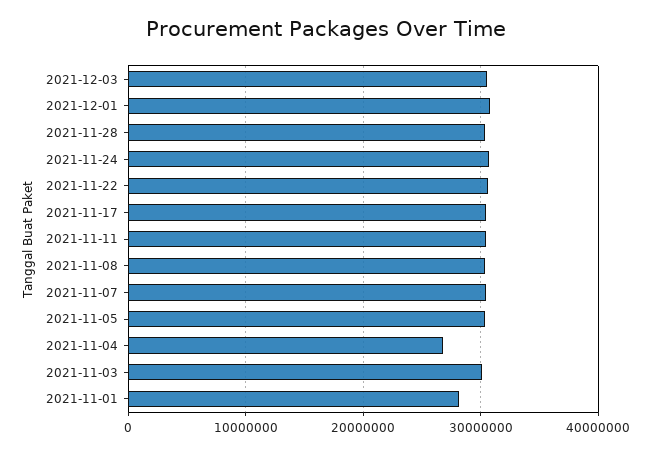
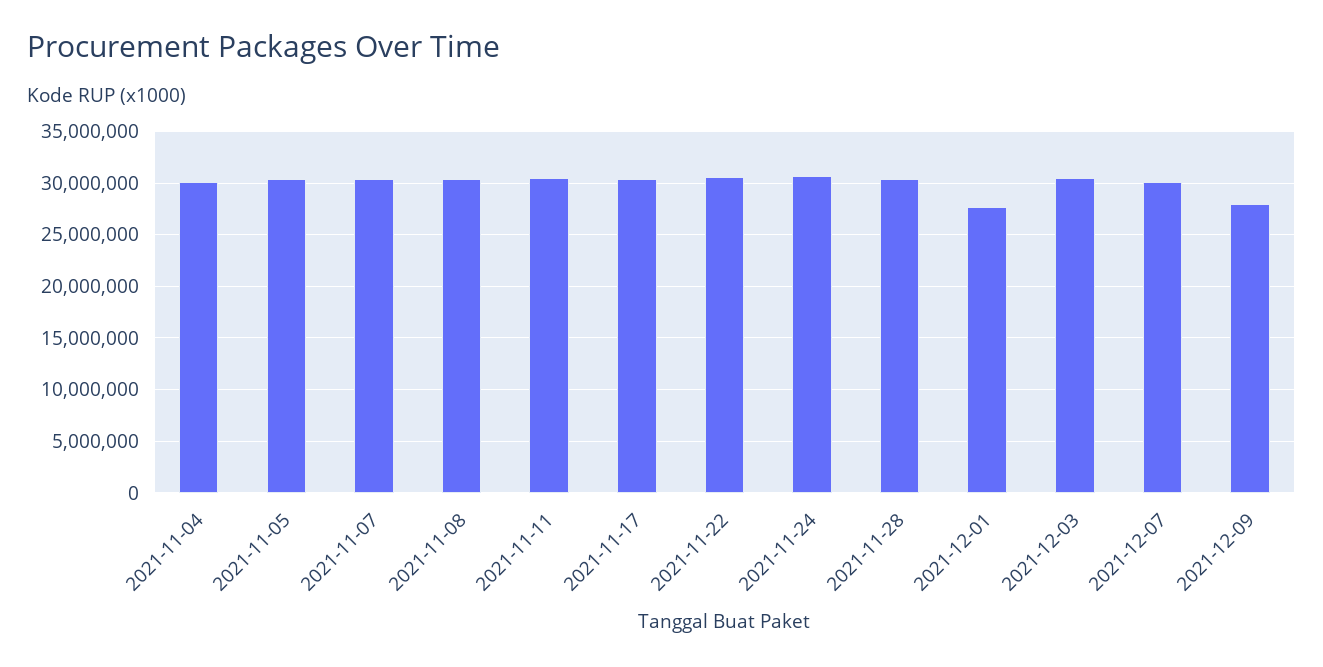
2021-12-01: 31000000 -> 28000000
2021-11-04: 27000000 -> 30000000
2021-11-03: 30000000 -> none
2021-11-01: 28000000 -> none
2021-12-07: none -> 30000000
2021-12-09: none -> 28000000

